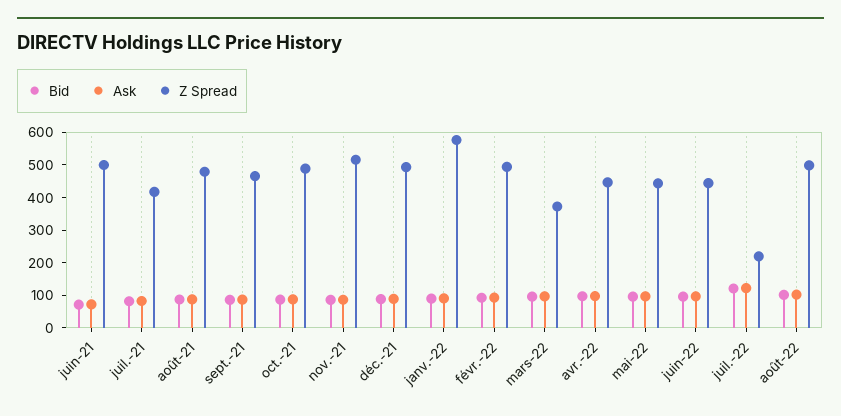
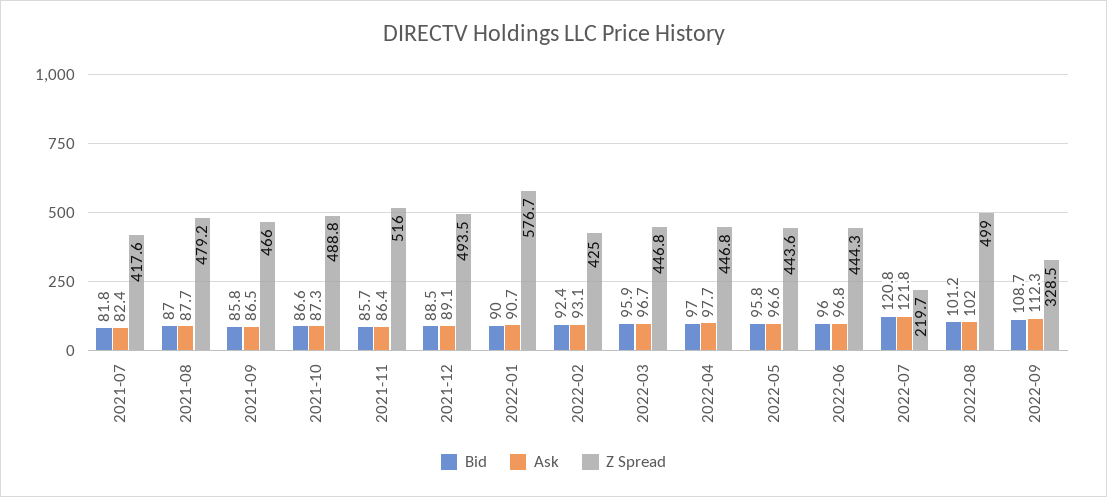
Bid, juin-21: 75 -> none
Ask, juin-21: 75 -> none
Z Spread, juin-21: 500 -> none
Z Spread, févr.-22: 500 -> 425
Z Spread, mars-22: 375 -> 446.8
Bid, 2022-09: none -> 108.7
Ask, 2022-09: none -> 112.3
Z Spread, 2022-09: none -> 328.5

